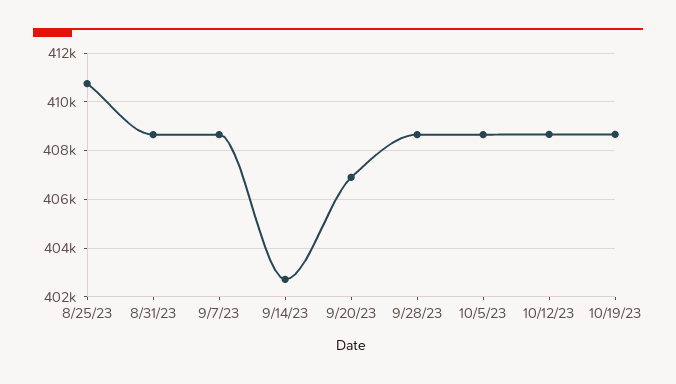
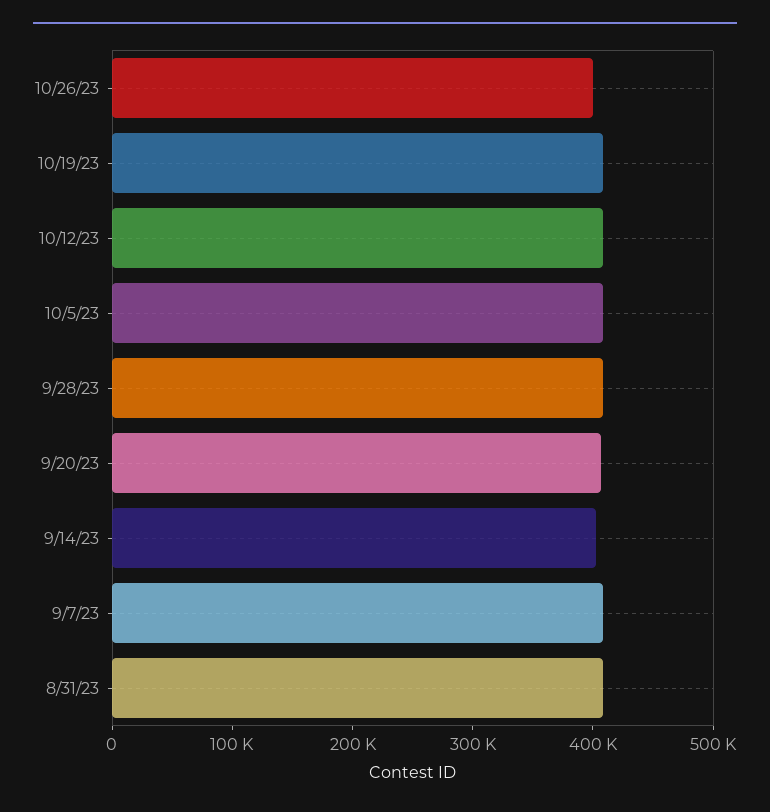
8/25/23: 410750 -> none
10/26/23: none -> 400000

